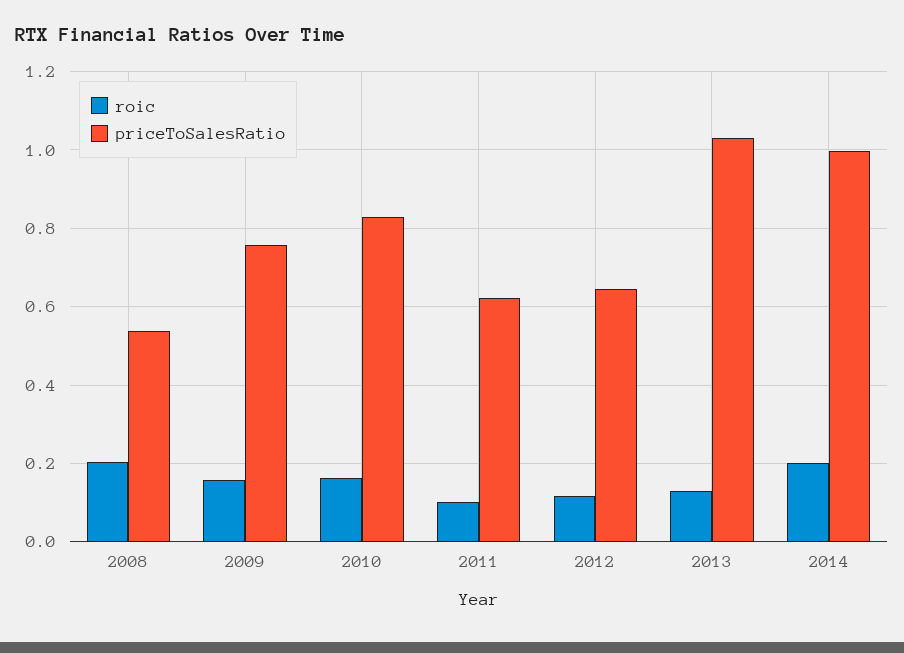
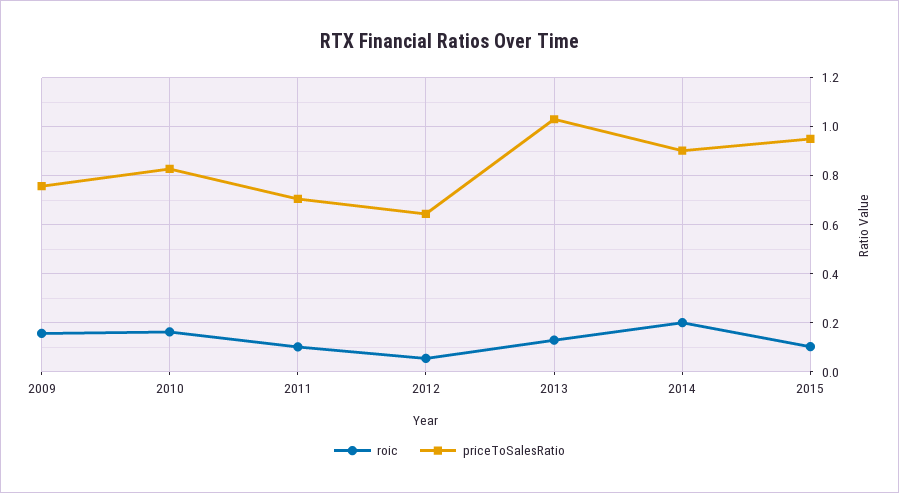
roic, 2008: 0.2 -> none
priceToSalesRatio, 2008: 0.54 -> none
priceToSalesRatio, 2011: 0.62 -> 0.7
roic, 2012: 0.12 -> 0.05
priceToSalesRatio, 2014: 1 -> 0.9
roic, 2015: none -> 0.1
priceToSalesRatio, 2015: none -> 0.95

